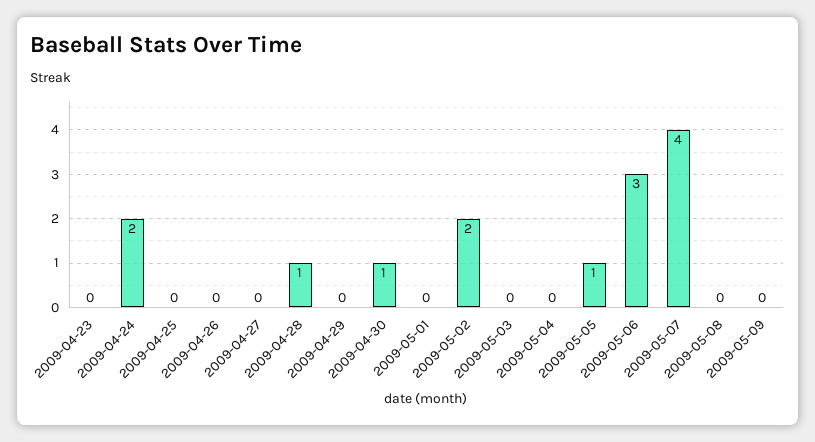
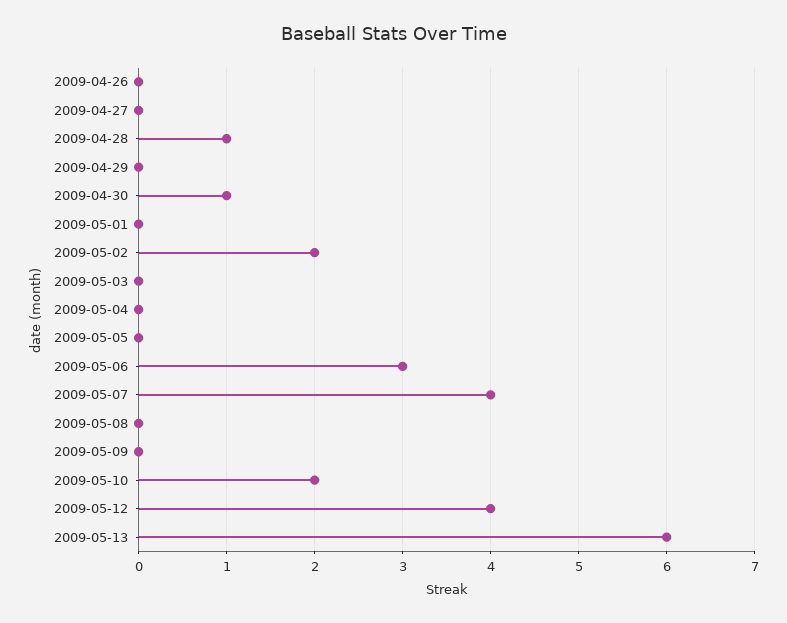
2009-04-23: 0 -> none
2009-04-24: 2 -> none
2009-04-25: 0 -> none
2009-05-05: 1 -> 0
2009-05-10: none -> 2
2009-05-12: none -> 4
2009-05-13: none -> 6

